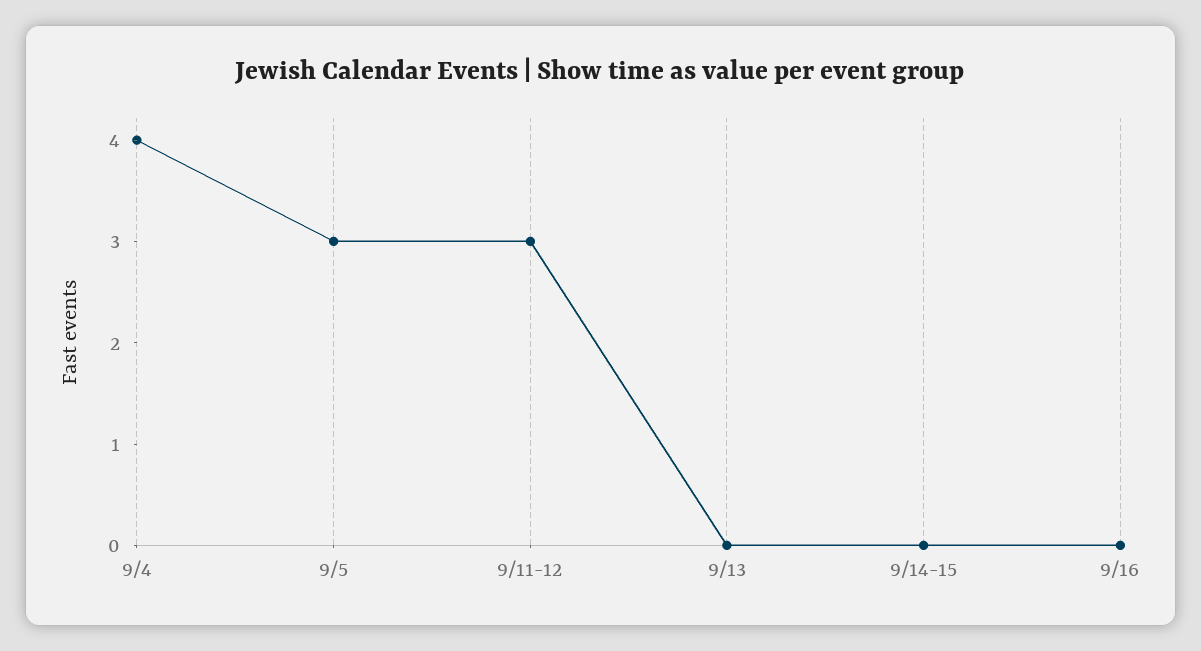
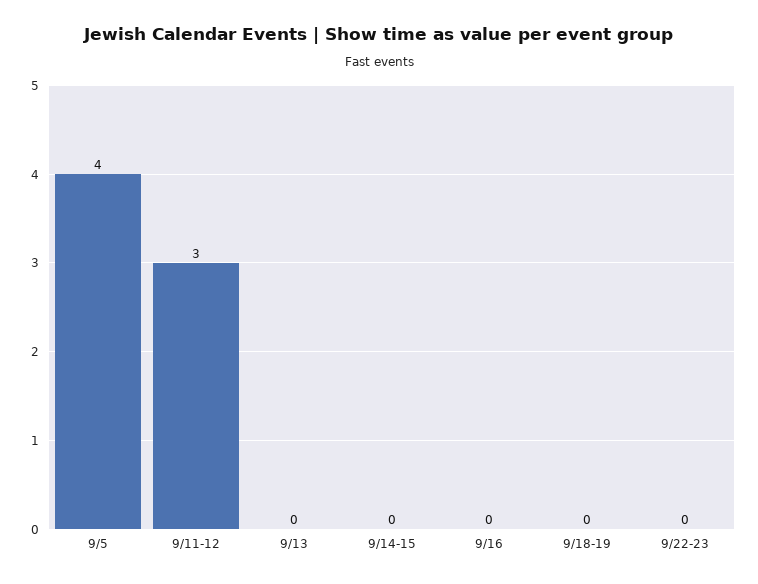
9/4: 4 -> none
9/5: 3 -> 4
9/18-19: none -> 0
9/22-23: none -> 0

